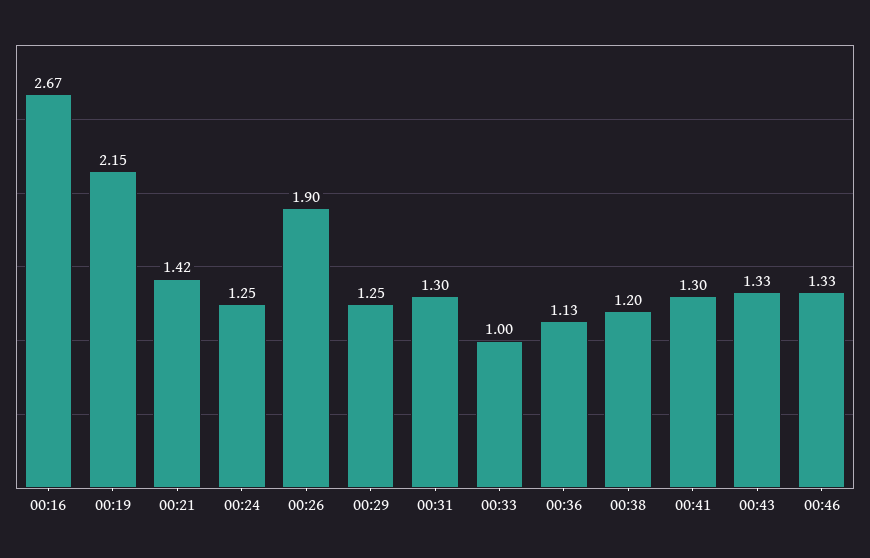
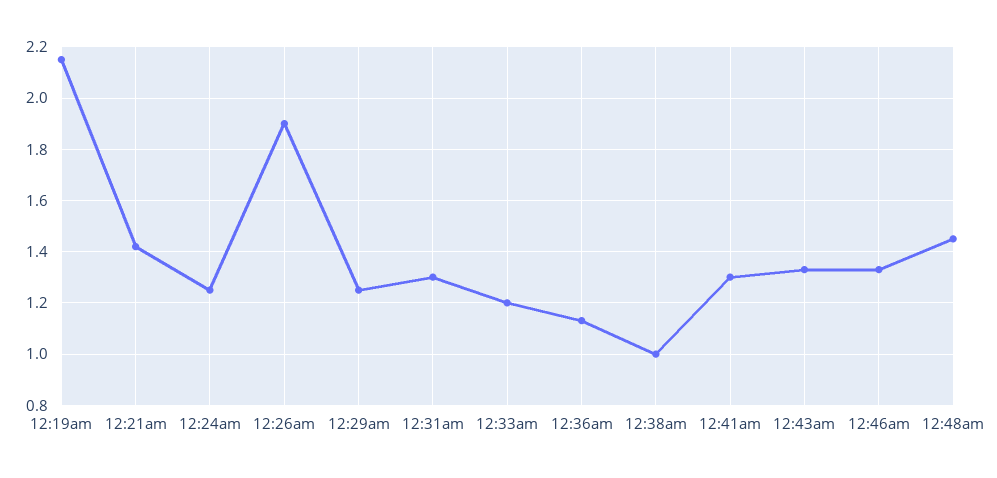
00:16: 2.67 -> none
00:33: 1 -> 1.2
00:38: 1.2 -> 1
12:48am: none -> 1.45

